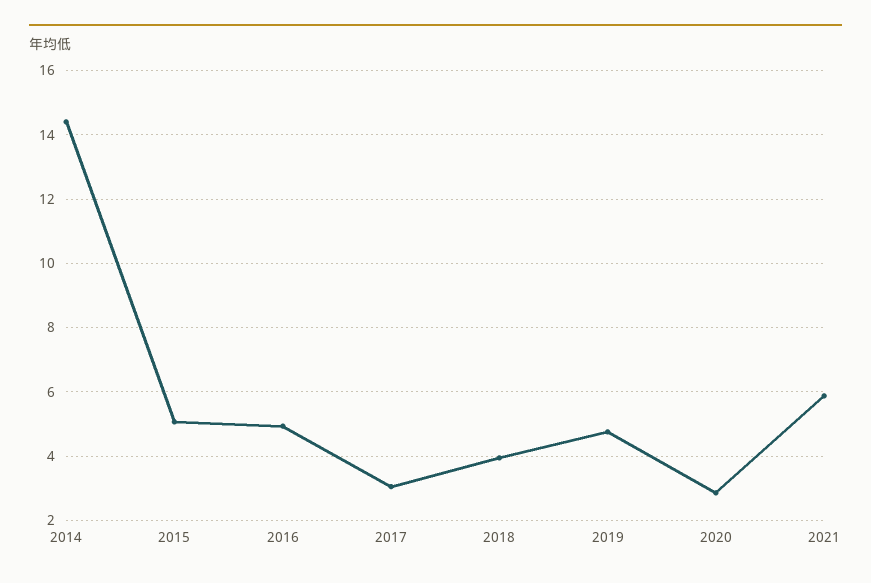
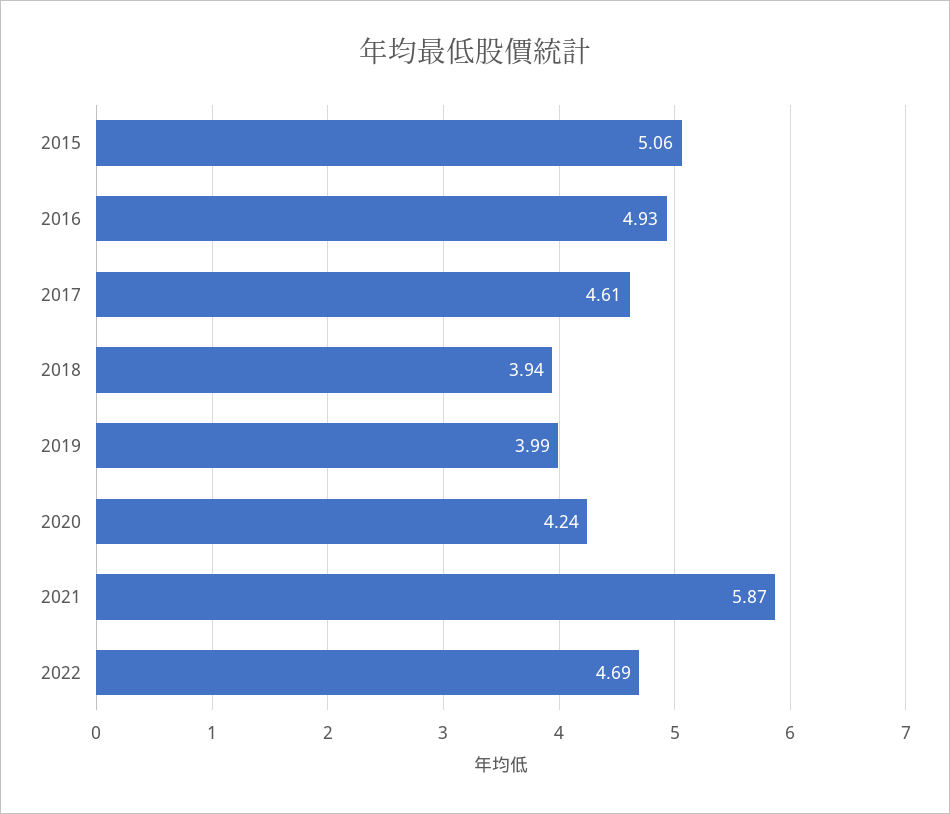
2014: 14.4 -> none
2017: 3 -> 4.61
2019: 4.8 -> 3.99
2020: 2.8 -> 4.24
2022: none -> 4.69

